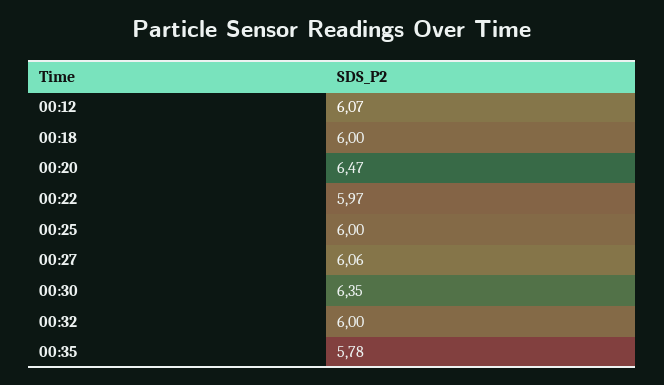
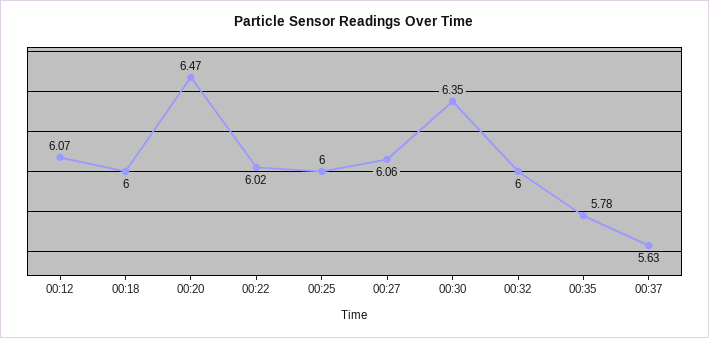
00:22: 5.97 -> 6.02
00:37: none -> 5.63

